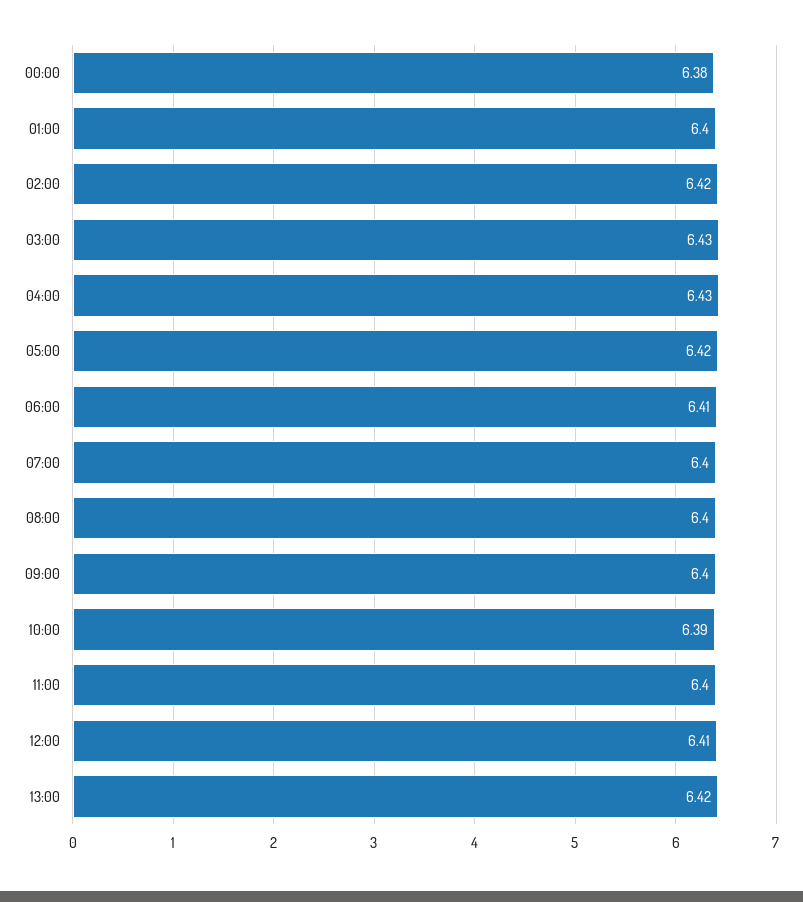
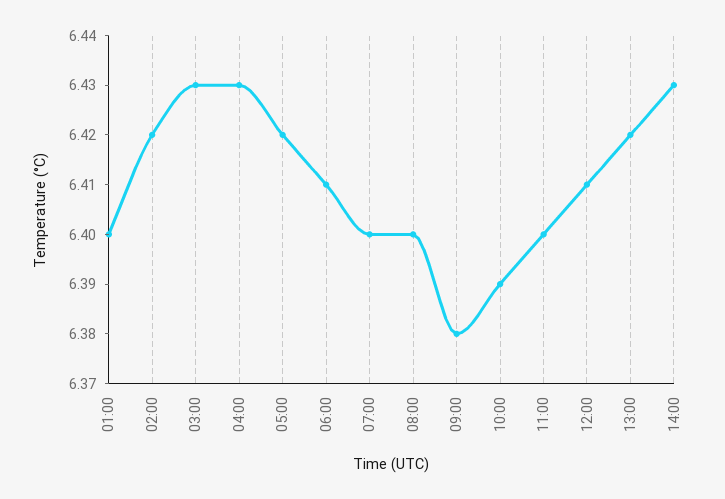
00:00: 6.38 -> none
09:00: 6.4 -> 6.38
14:00: none -> 6.43

